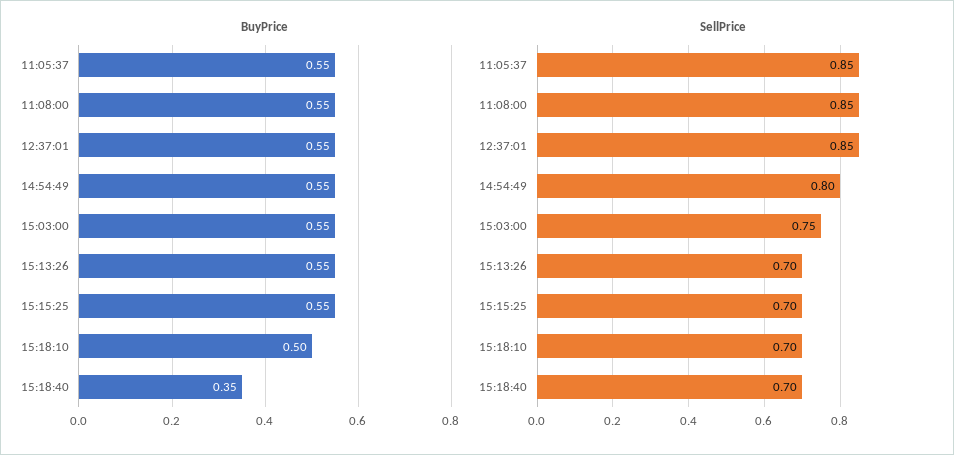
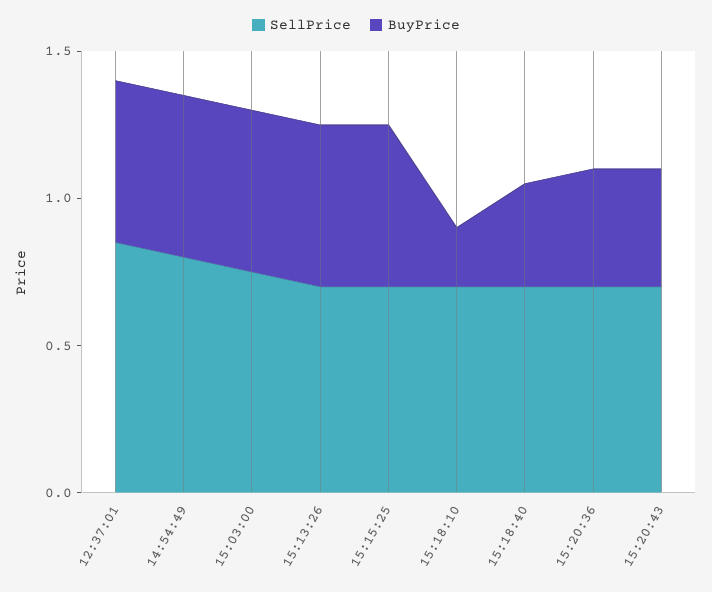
BuyPrice, 11:05:37: 0.55 -> none
BuyPrice, 11:08:00: 0.55 -> none
BuyPrice, 15:18:10: 0.5 -> 0.2
SellPrice, 11:05:37: 0.85 -> none
SellPrice, 11:08:00: 0.85 -> none
SellPrice, 15:20:36: none -> 0.7
BuyPrice, 15:20:36: none -> 0.4
SellPrice, 15:20:43: none -> 0.7
BuyPrice, 15:20:43: none -> 0.4

